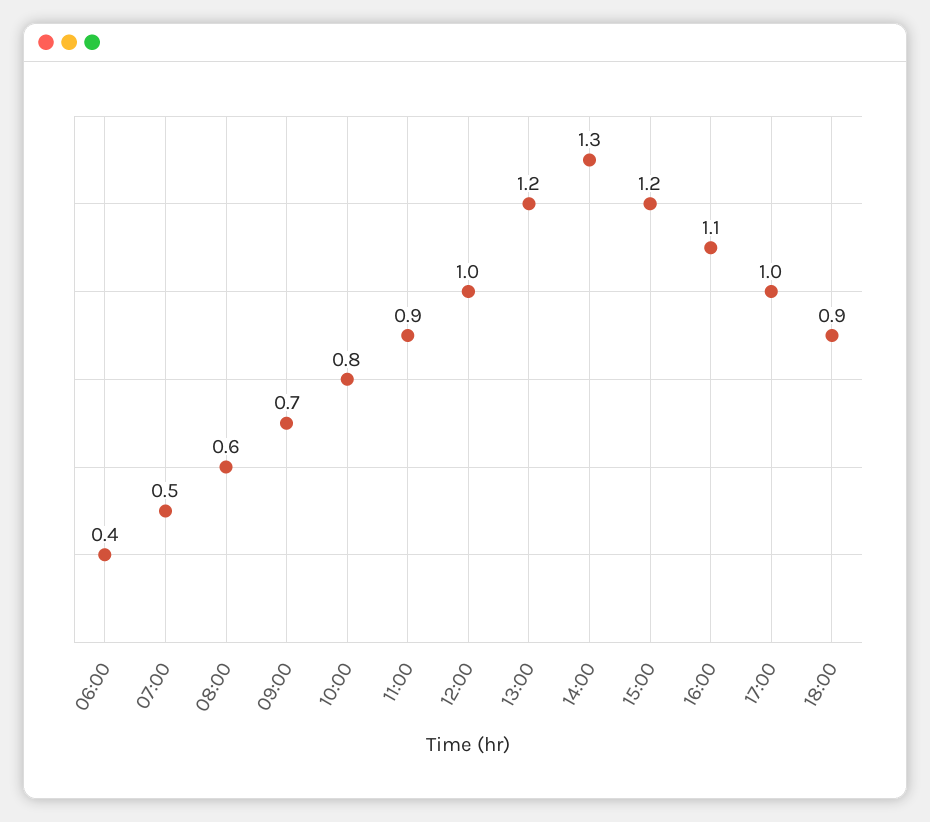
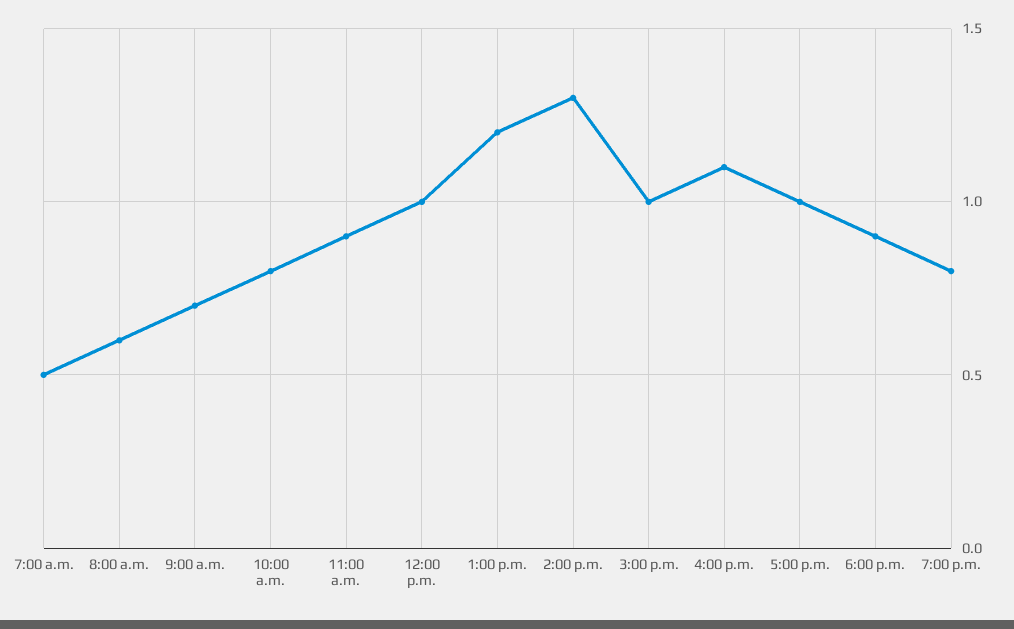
06:00: 0.4 -> none
15:00: 1.2 -> 1
7:00 p.m.: none -> 0.8

